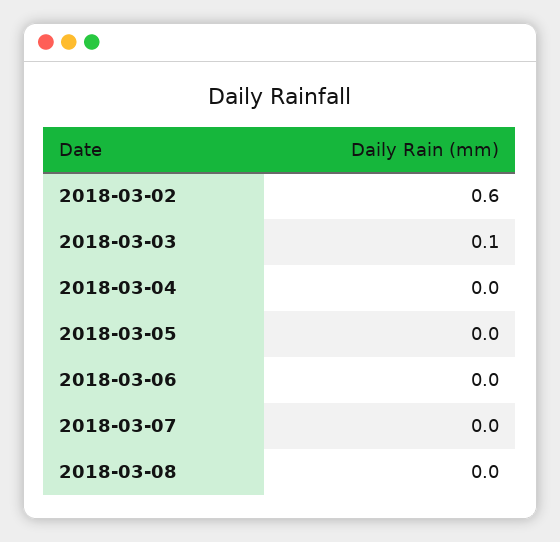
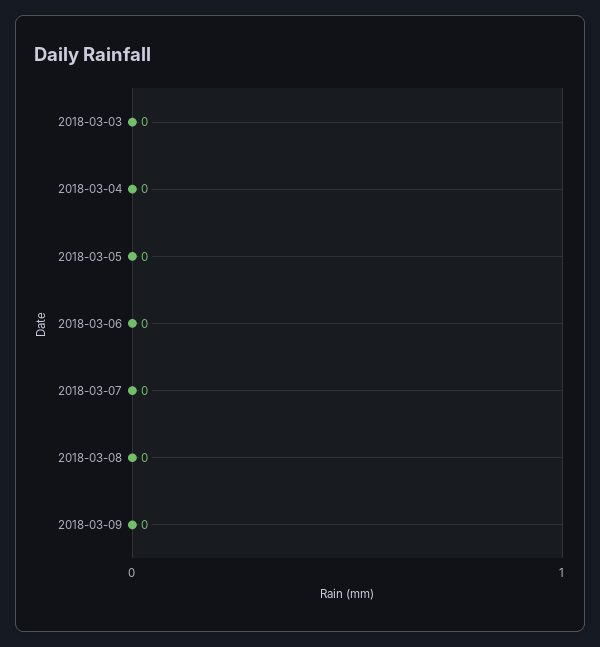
2018-03-02: 0.6 -> none
2018-03-03: 0.1 -> 0
2018-03-09: none -> 0

